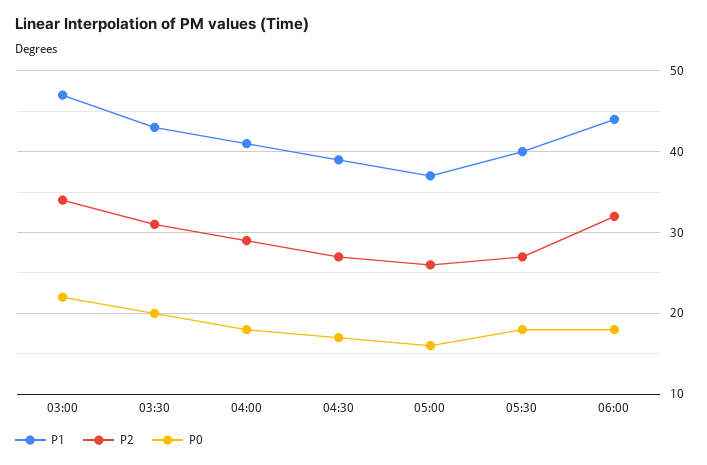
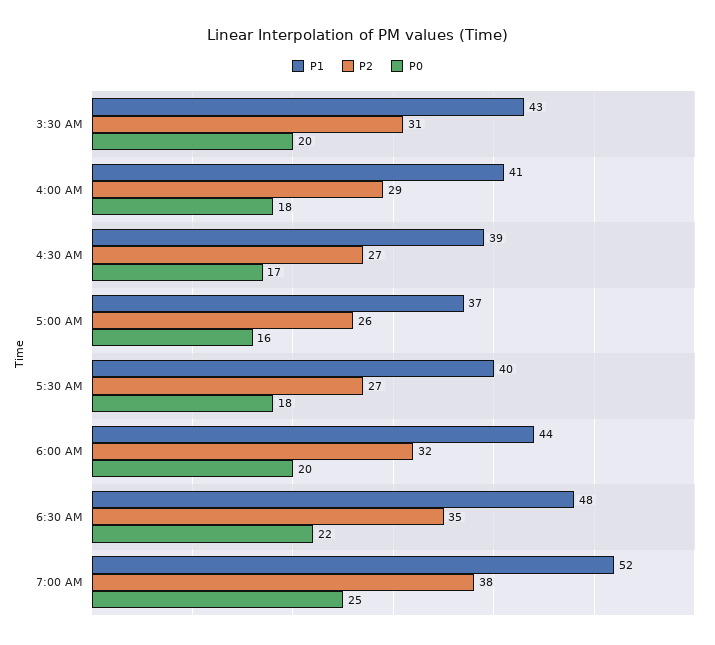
P1, 03:00: 47 -> none
P2, 03:00: 34 -> none
P0, 03:00: 22 -> none
P0, 06:00: 18 -> 20
P1, 6:30 AM: none -> 48
P2, 6:30 AM: none -> 35
P0, 6:30 AM: none -> 22
P1, 7:00 AM: none -> 52
P2, 7:00 AM: none -> 38
P0, 7:00 AM: none -> 25

